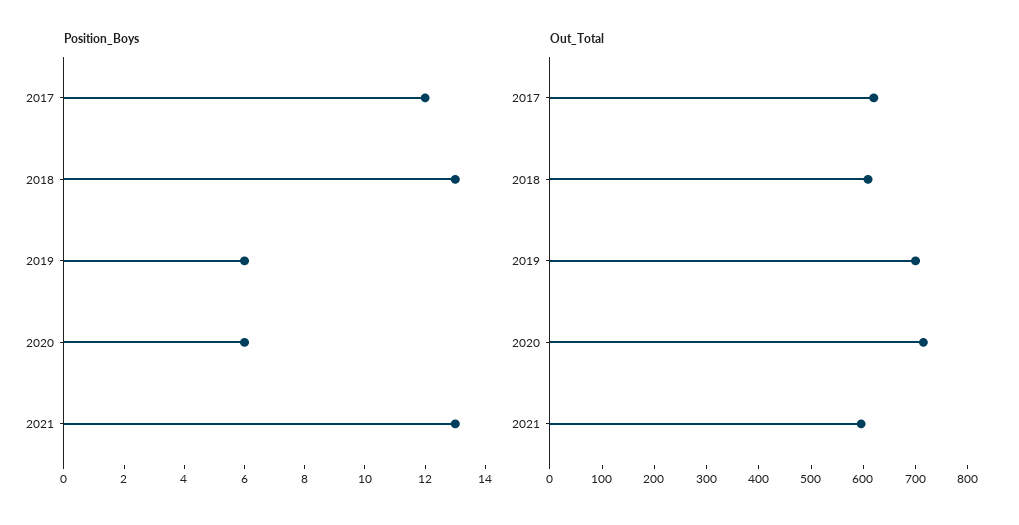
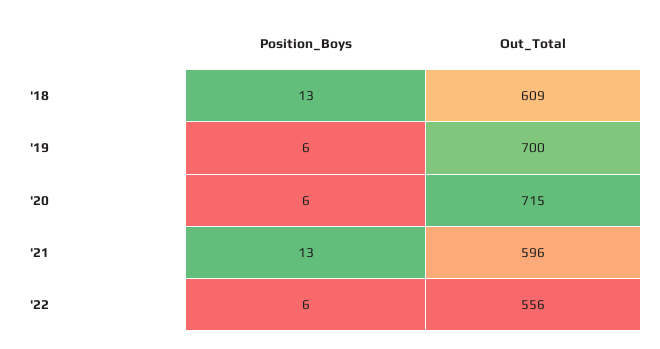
Position_Boys, 2017: 12 -> none
Out_Total, 2017: 620 -> none
Position_Boys, '22: none -> 6
Out_Total, '22: none -> 556

